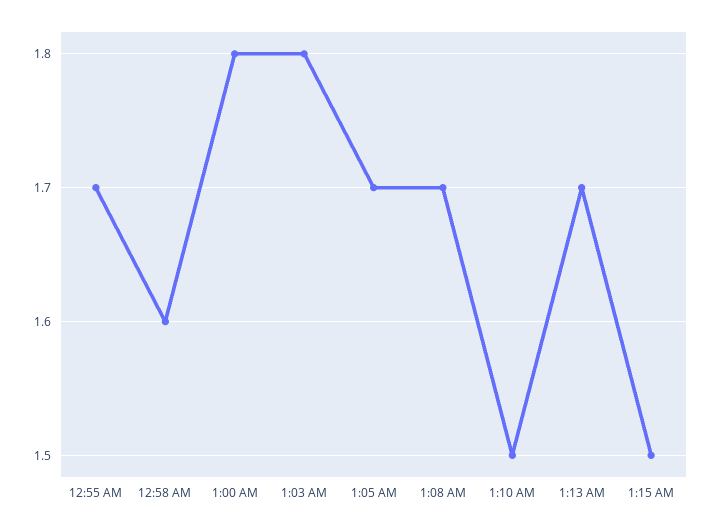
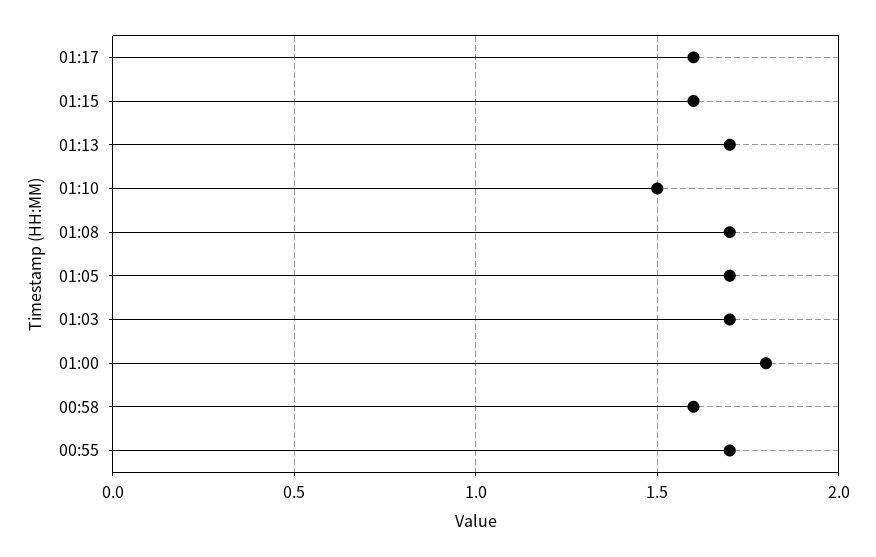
1:03 AM: 1.8 -> 1.7
1:15 AM: 1.5 -> 1.6
01:17: none -> 1.6

